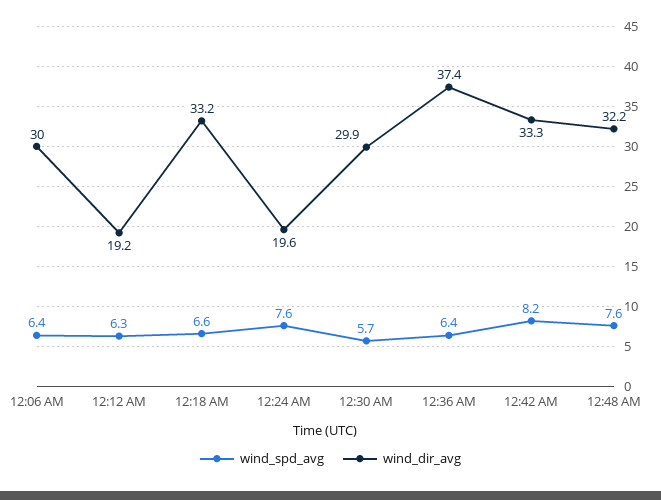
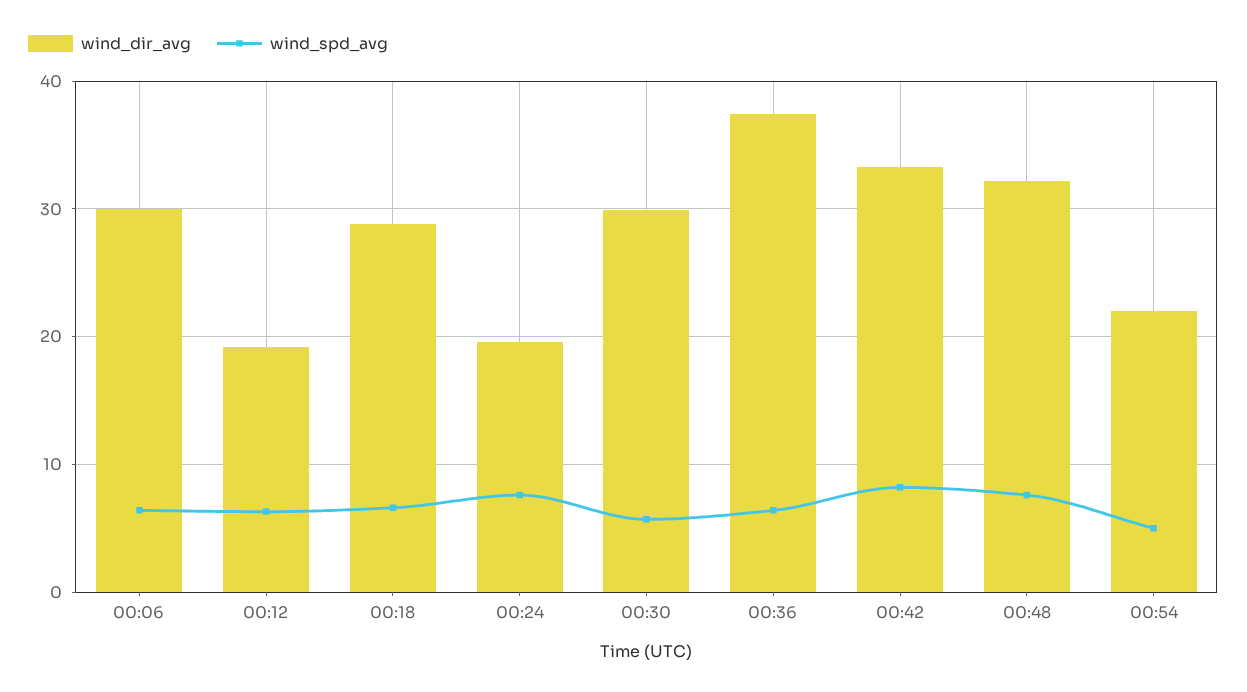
wind_dir_avg, 12:18 AM: 33.2 -> 29
wind_dir_avg, 00:54: none -> 22
wind_spd_avg, 00:54: none -> 5

